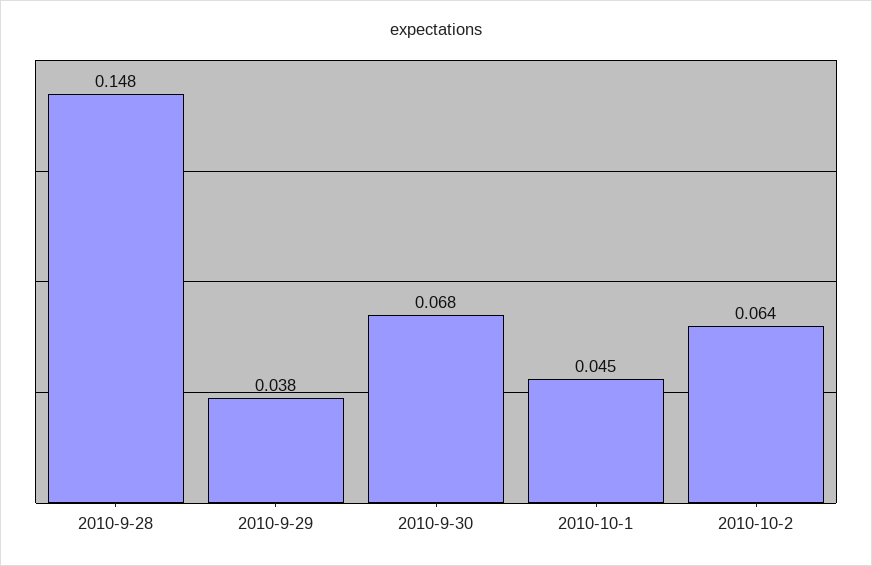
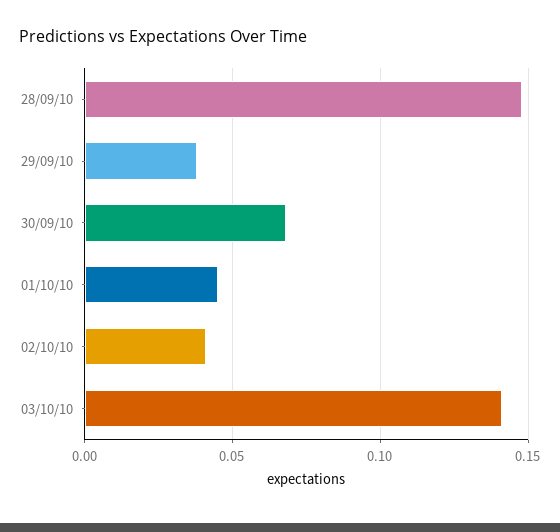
2010-10-2: 0.064 -> 0.04
03/10/10: none -> 0.14

